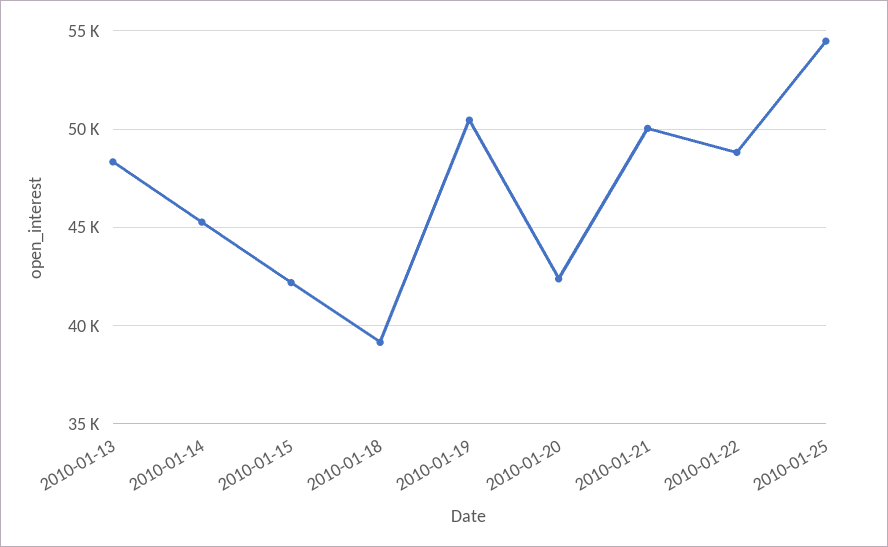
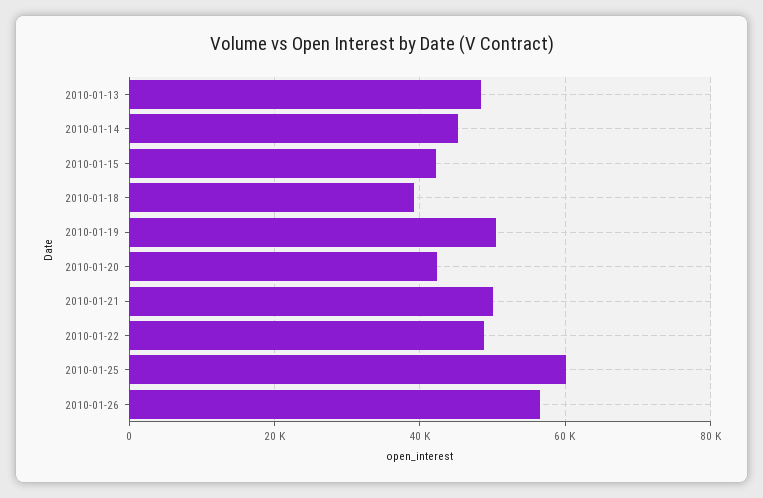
2010-01-25: 54500 -> 60000
2010-01-26: none -> 56000

